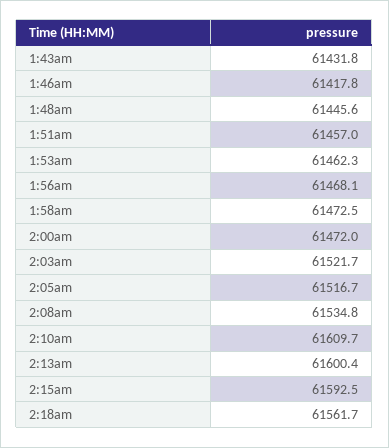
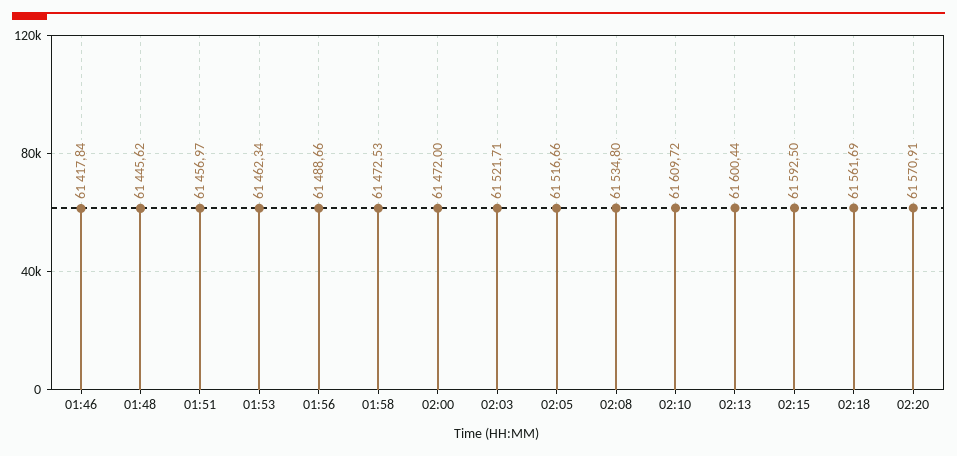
1:43am: 61431.8 -> none
1:56am: 61468.1 -> 61488.66
02:20: none -> 61570.91

